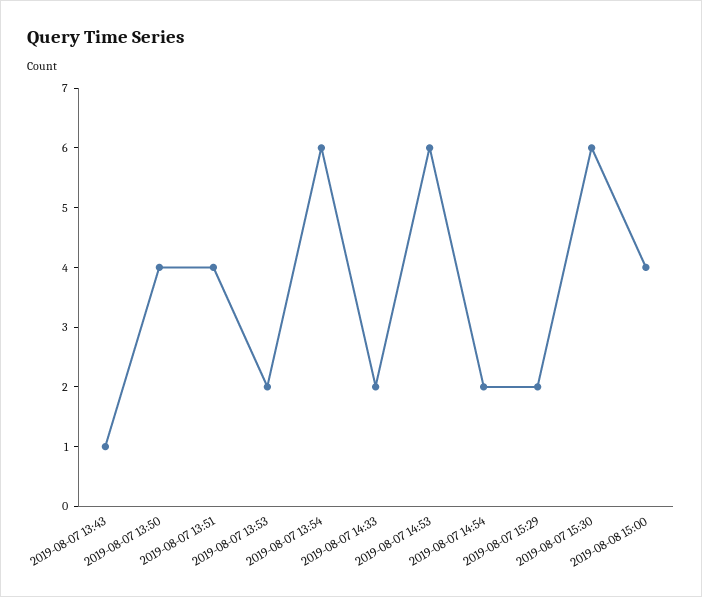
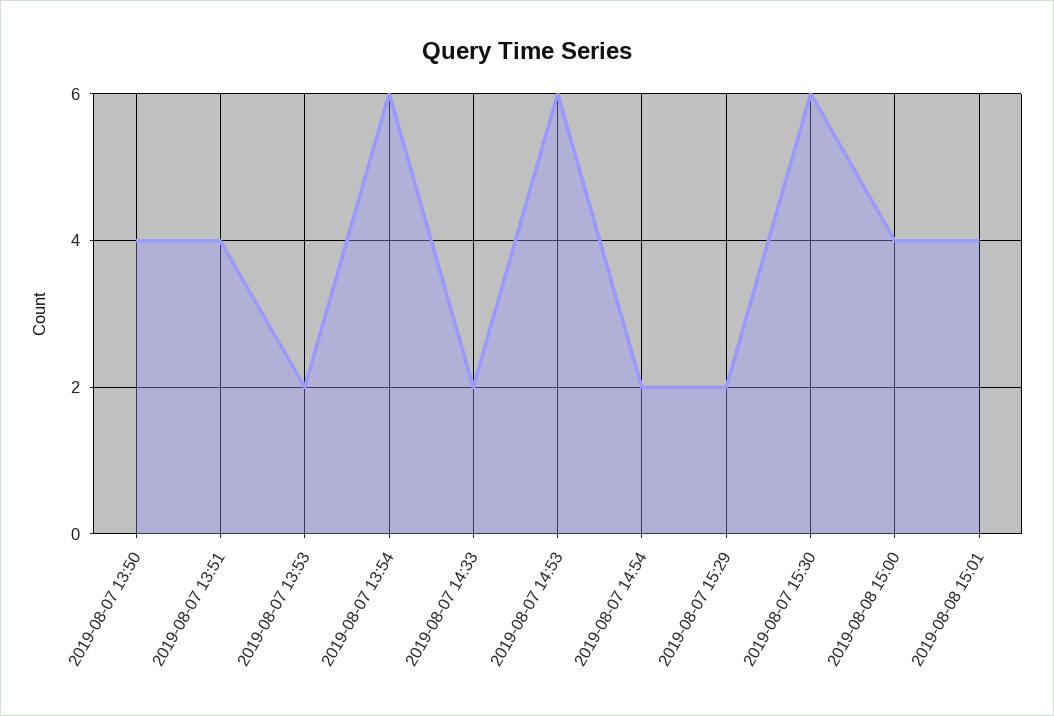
2019-08-07 13:43: 1 -> none
2019-08-08 15:01: none -> 4

